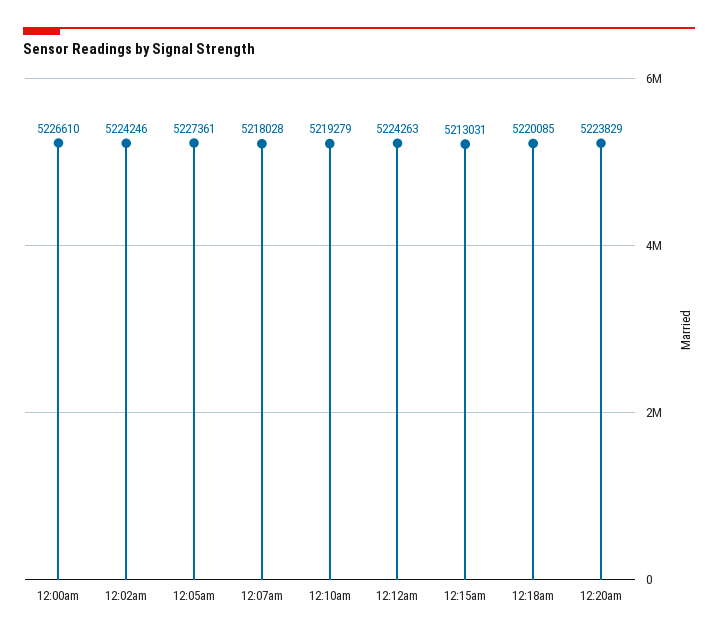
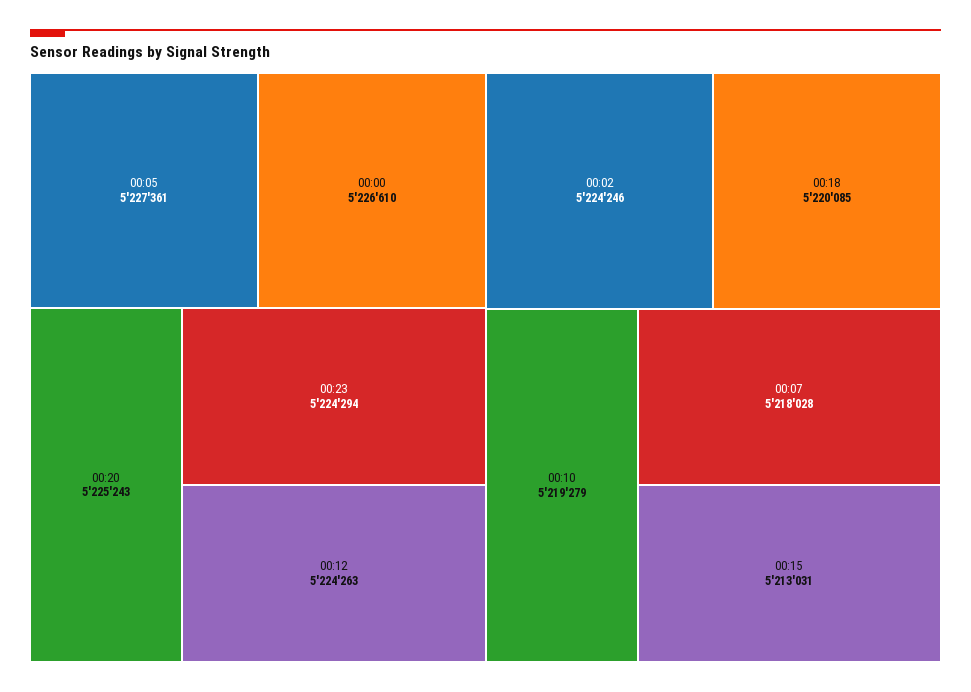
12:20am: 5223829 -> 5225243
00:23: none -> 5224294

